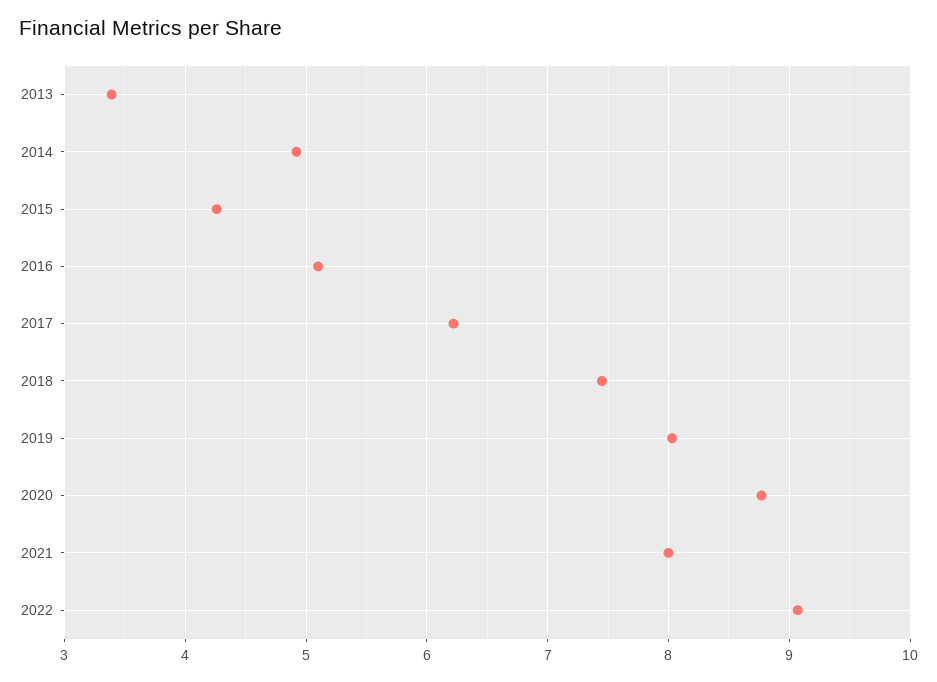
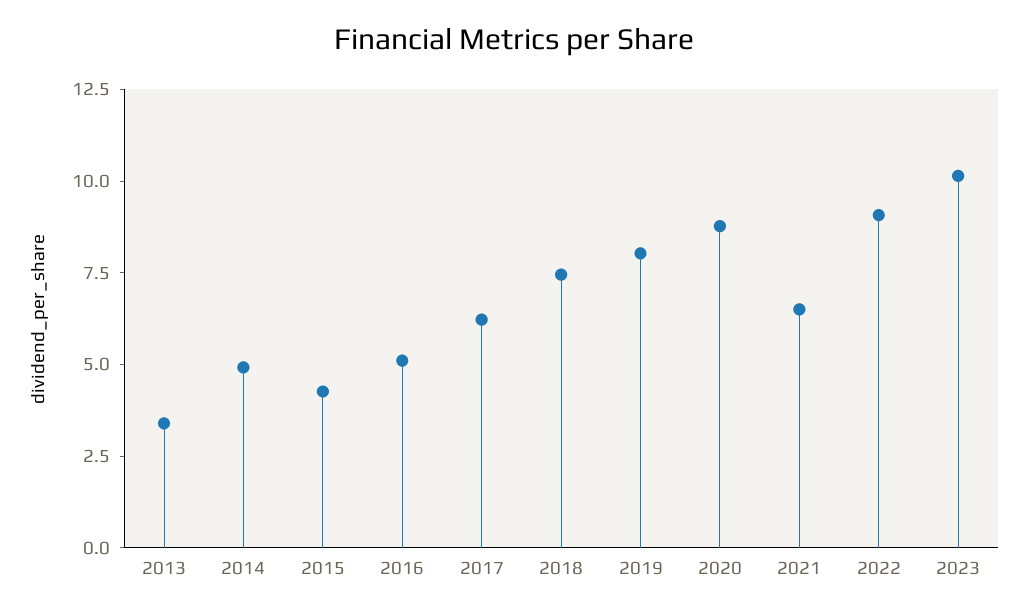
2021: 8 -> 6.5
2023: none -> 10

